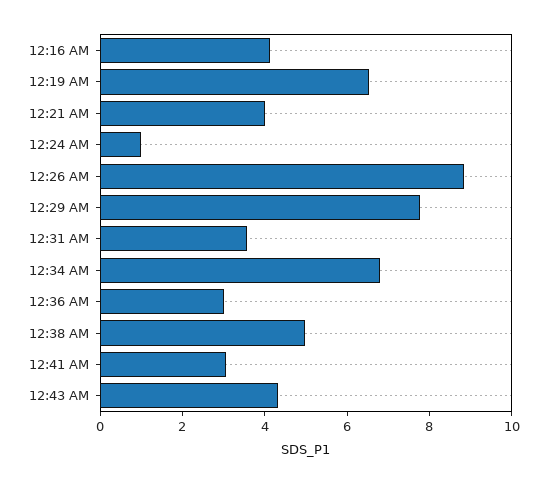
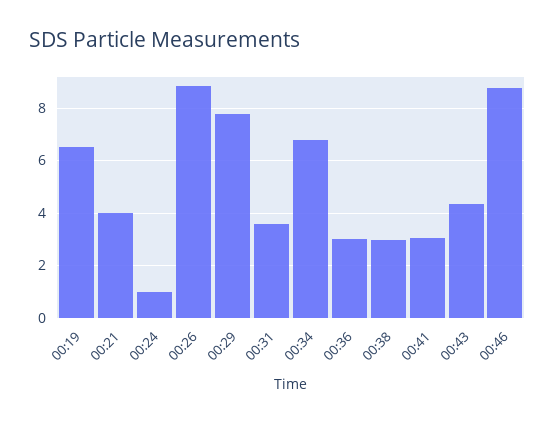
12:16 AM: 4 -> none
12:38 AM: 5 -> 3
00:46: none -> 8.75

